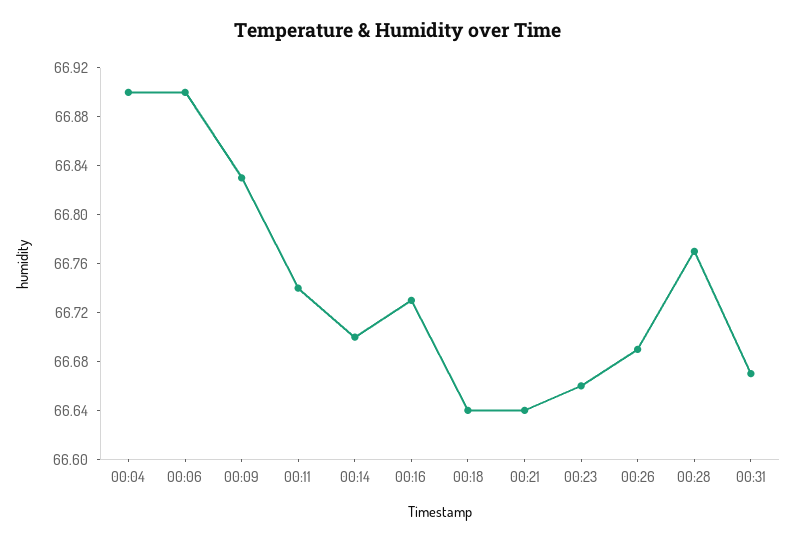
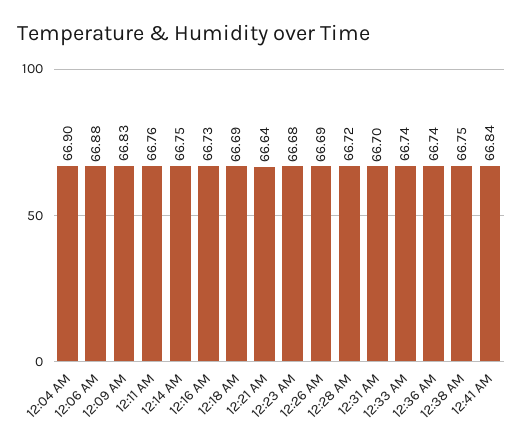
00:06: 66.9 -> 66.88
00:11: 66.74 -> 66.76
00:14: 66.7 -> 66.75
00:18: 66.64 -> 66.69
00:23: 66.66 -> 66.68
00:28: 66.77 -> 66.72
00:31: 66.67 -> 66.7
12:33 AM: none -> 66.74
12:36 AM: none -> 66.74
12:38 AM: none -> 66.75
12:41 AM: none -> 66.84

